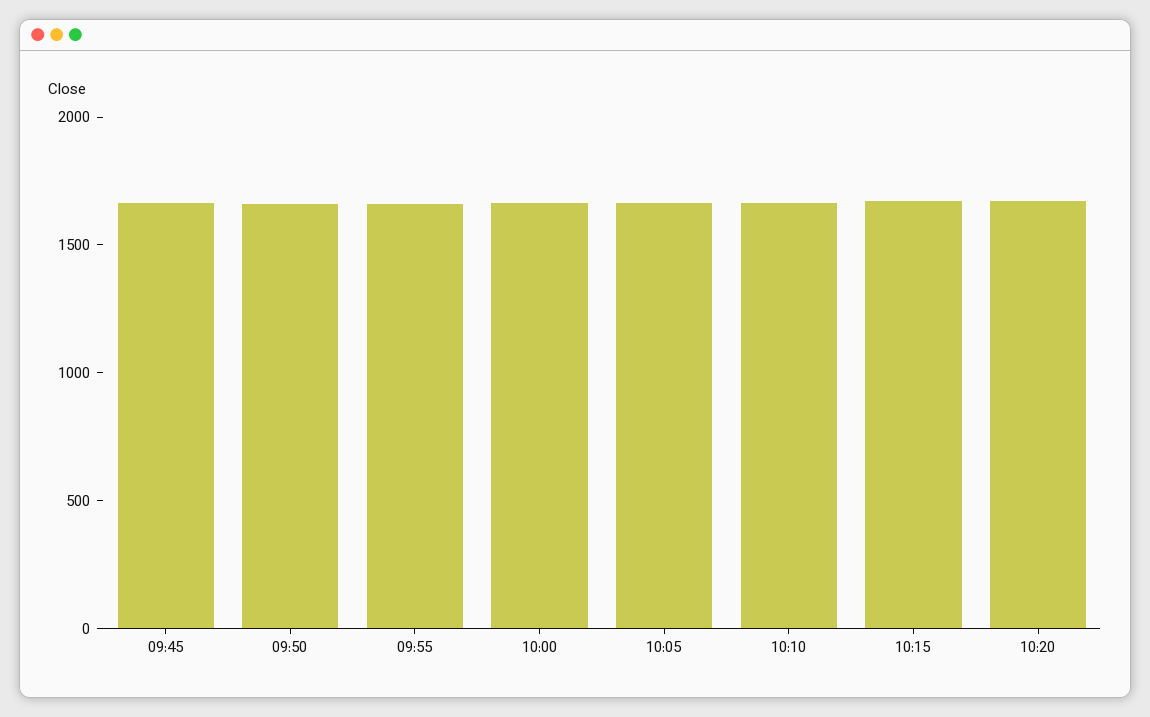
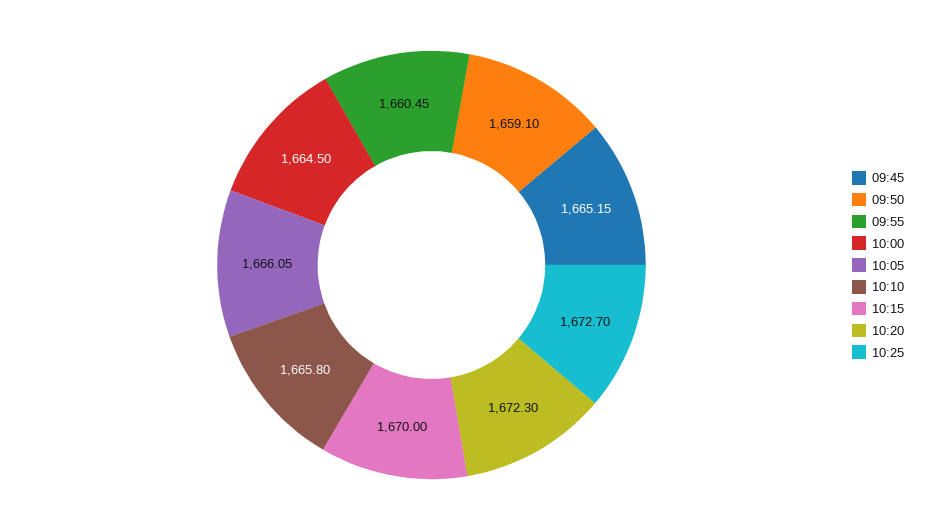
10:25: none -> 1672.7

